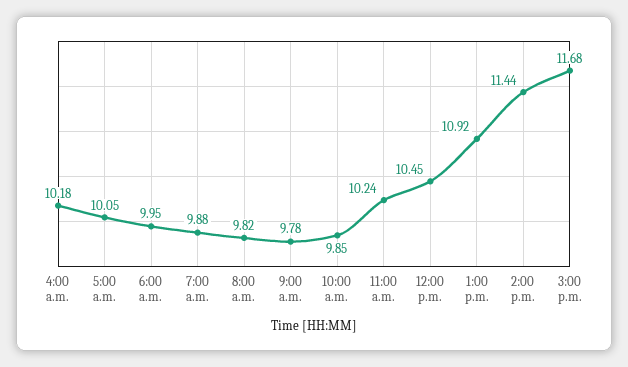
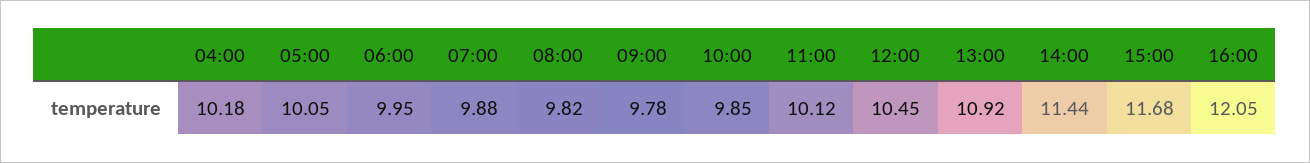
11:00 a.m.: 10.24 -> 10.12
16:00: none -> 12.05

